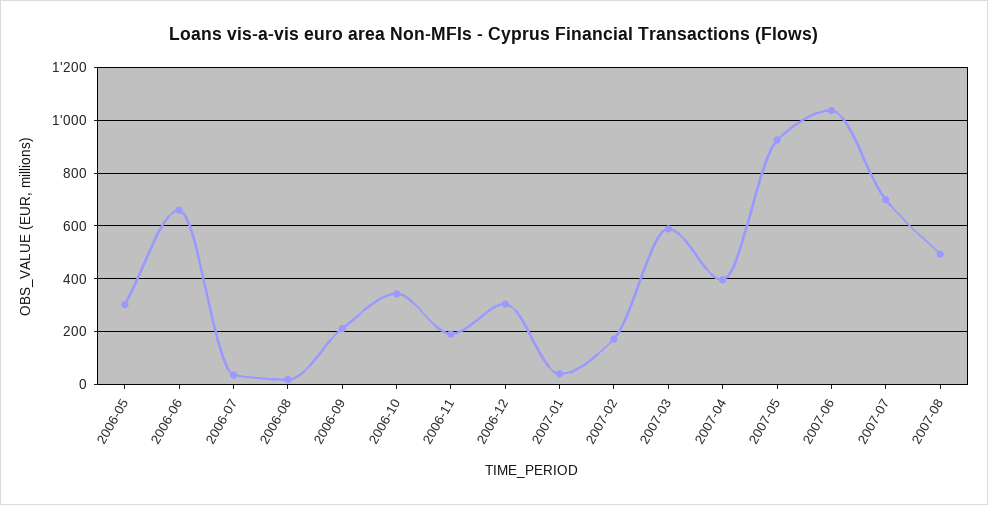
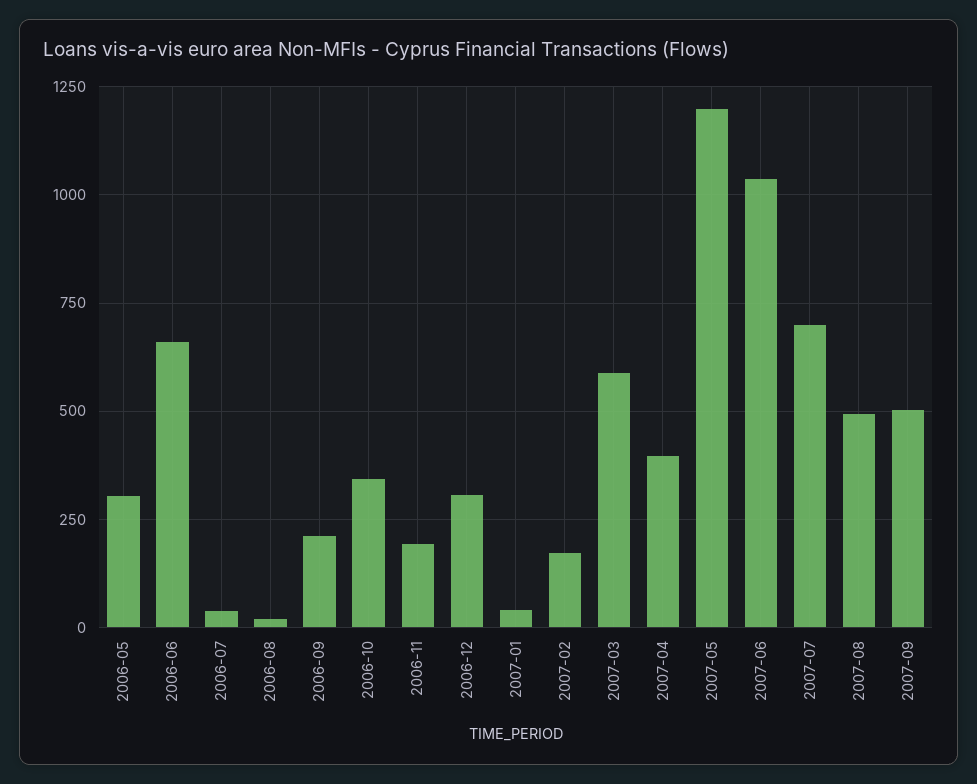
2007-05: 925 -> 1200
2007-09: none -> 500

